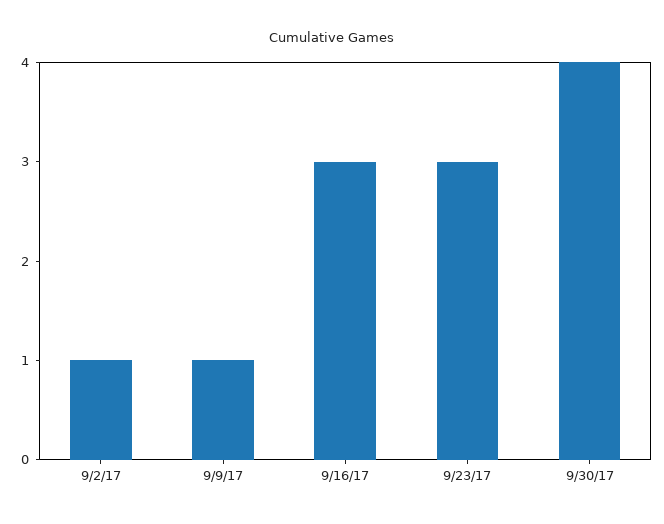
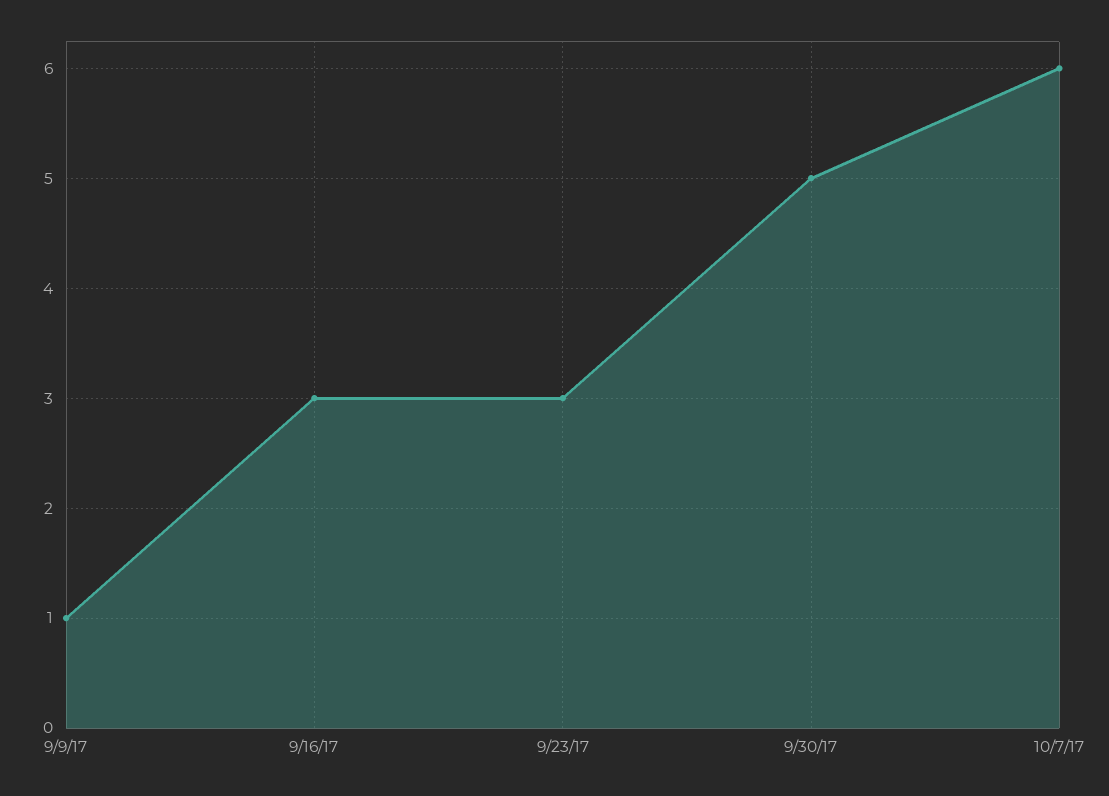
9/2/17: 1 -> none
9/30/17: 4 -> 5
10/7/17: none -> 6

